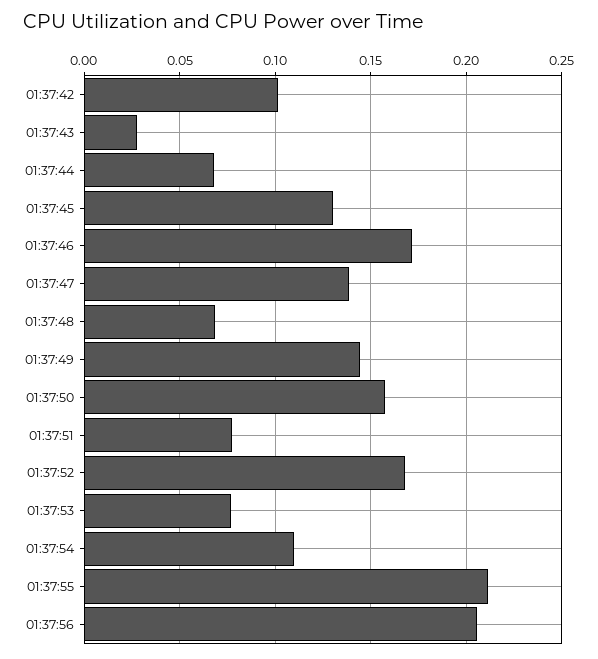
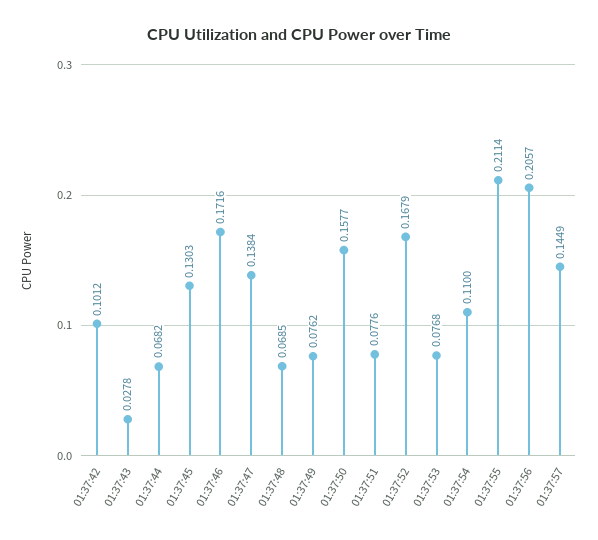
01:37:49: 0.145 -> 0.0762
01:37:57: none -> 0.1449

